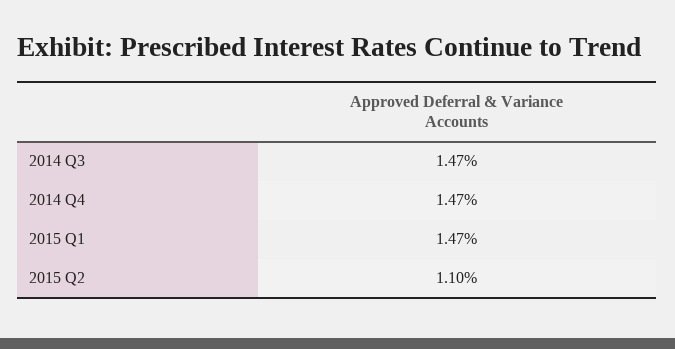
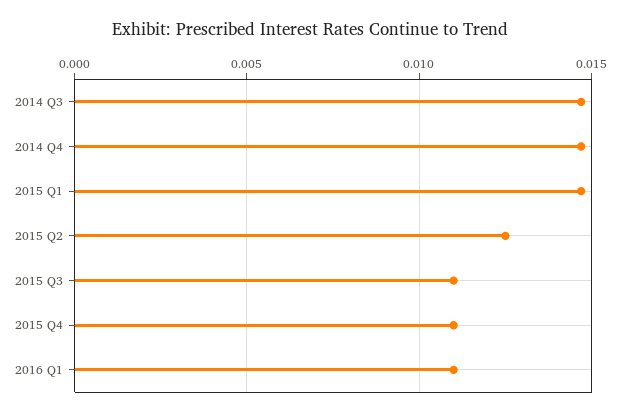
2015 Q2: 0.011 -> 0.0125
2015 Q3: none -> 0.011
2015 Q4: none -> 0.011
2016 Q1: none -> 0.011

